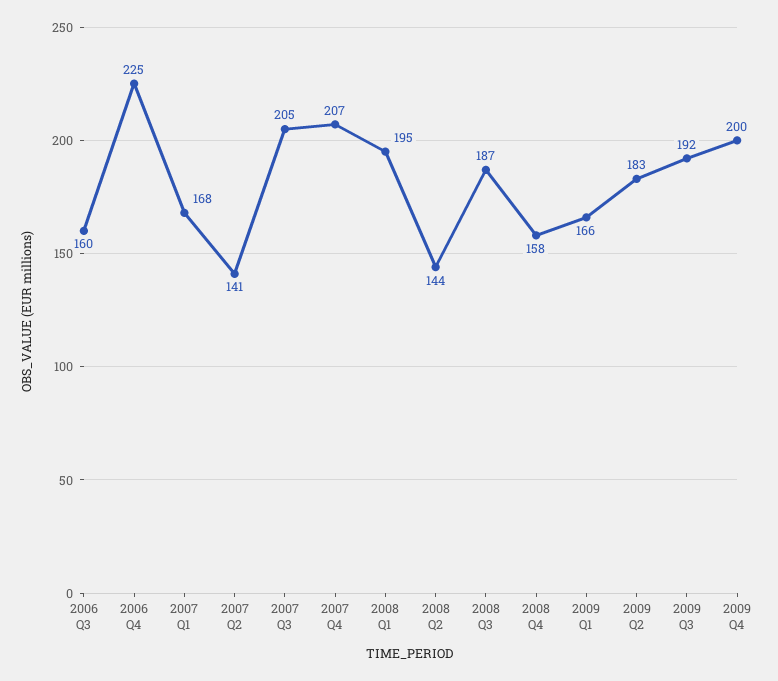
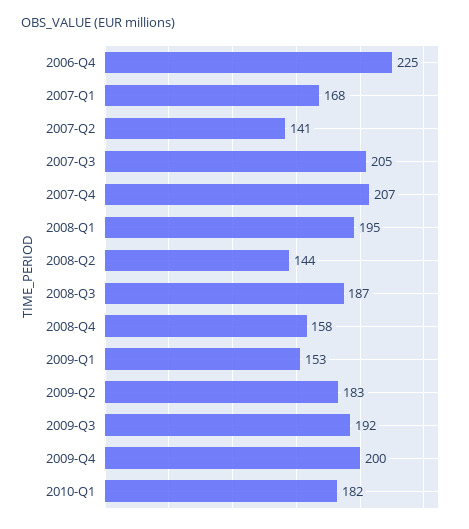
2006 Q3: 160 -> none
2009 Q1: 166 -> 153
2010-Q1: none -> 182

